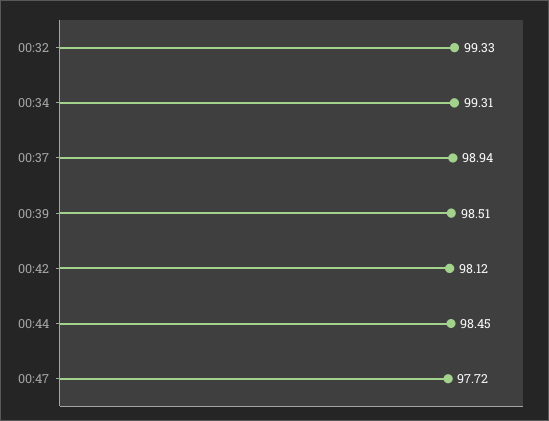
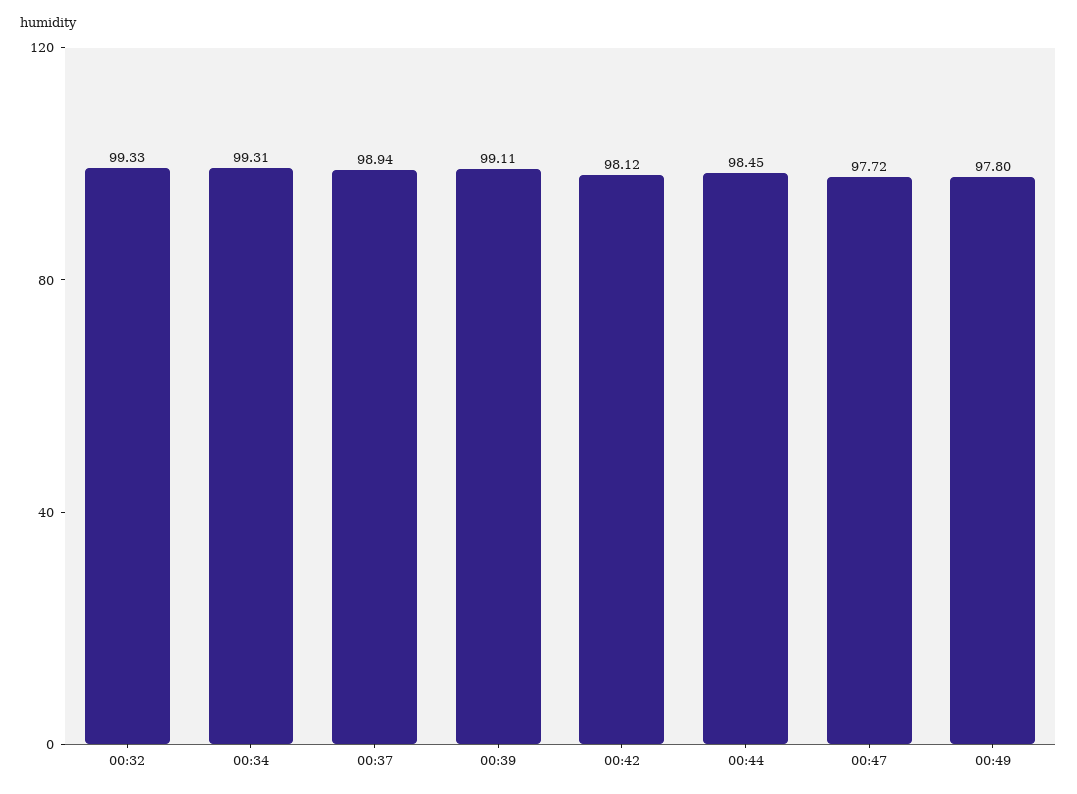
00:39: 98.51 -> 99.11
00:49: none -> 97.8

